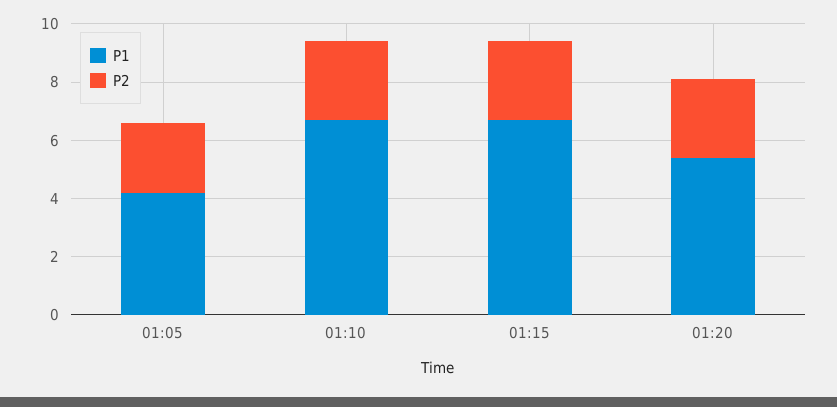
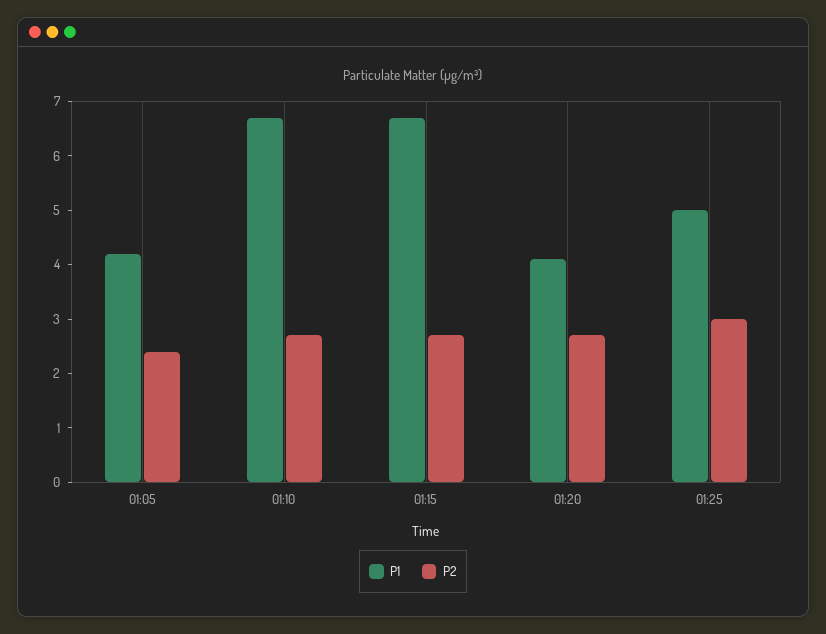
P1, 01:20: 5.5 -> 4
P1, 01:25: none -> 5
P2, 01:25: none -> 3

